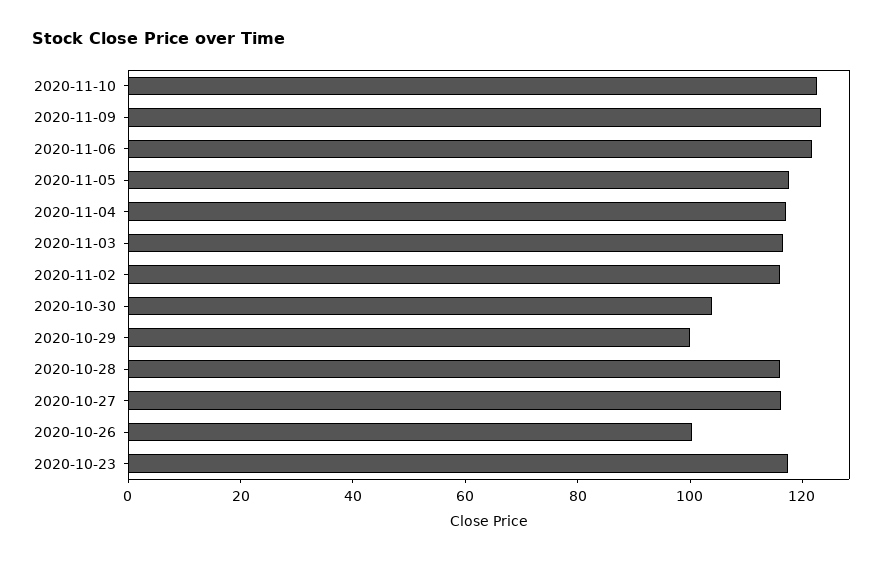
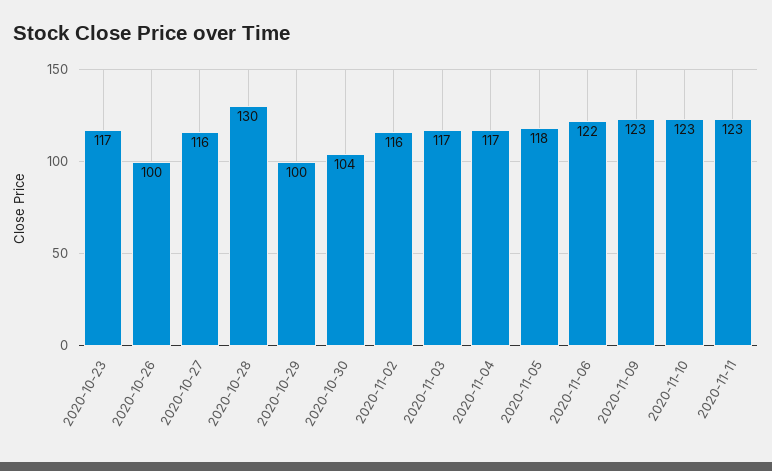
2020-10-28: 115 -> 130
2020-11-11: none -> 123

